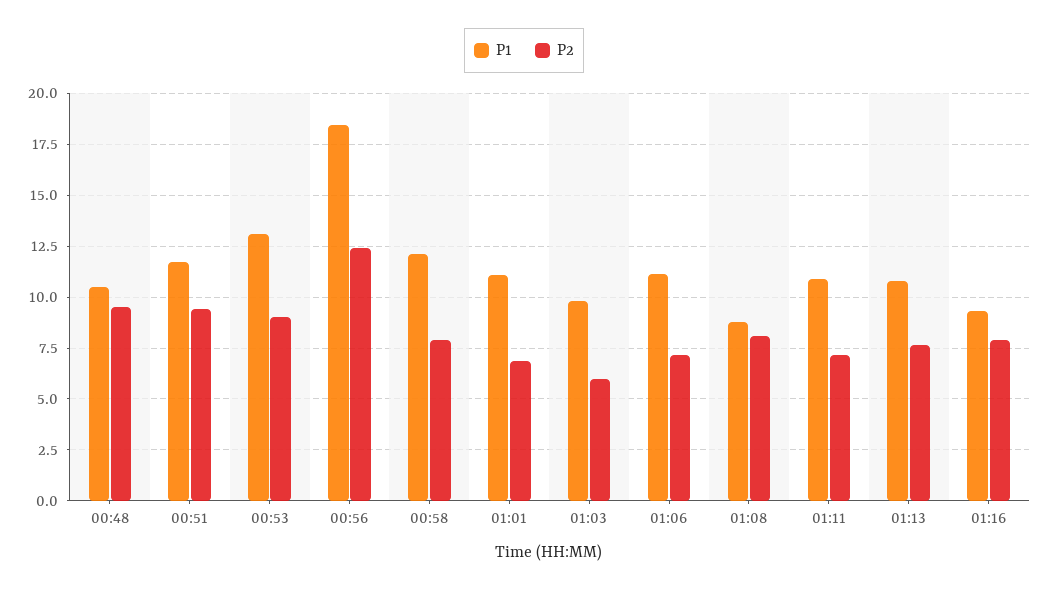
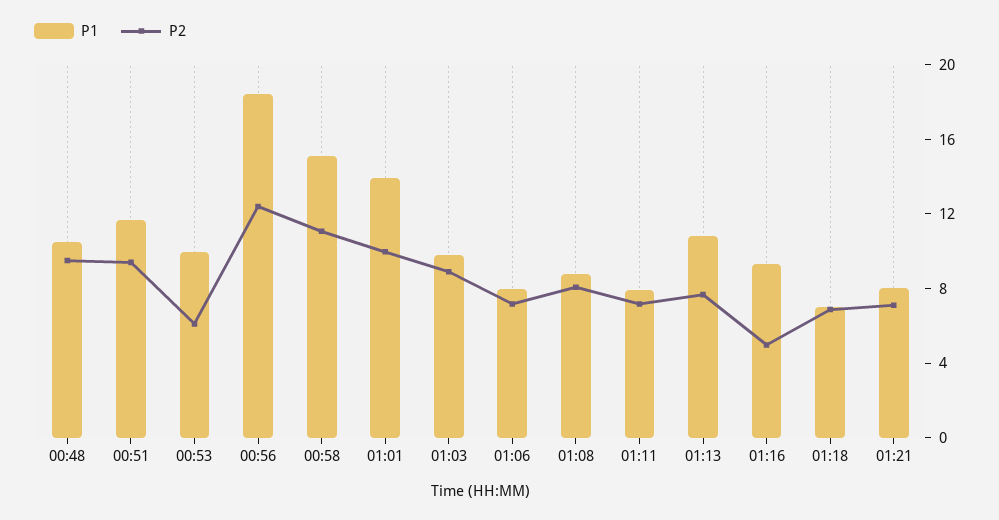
P1, 00:53: 13 -> 10
P2, 00:53: 9 -> 6
P1, 00:58: 12 -> 15
P2, 00:58: 8 -> 11
P1, 01:01: 11 -> 14
P2, 01:01: 7 -> 10
P2, 01:03: 6 -> 9
P1, 01:06: 11 -> 8
P1, 01:11: 11 -> 8
P2, 01:16: 8 -> 5
P1, 01:18: none -> 7
P2, 01:18: none -> 7
P1, 01:21: none -> 8
P2, 01:21: none -> 7

